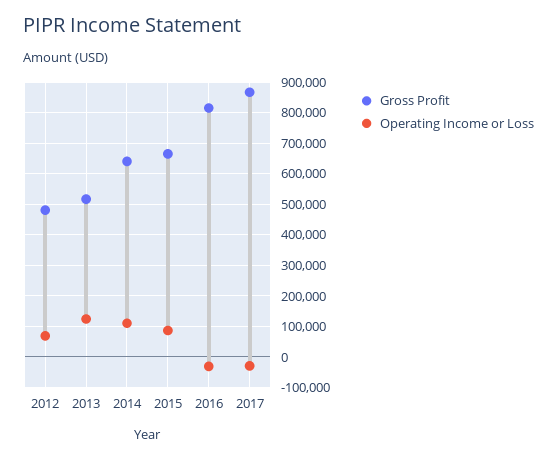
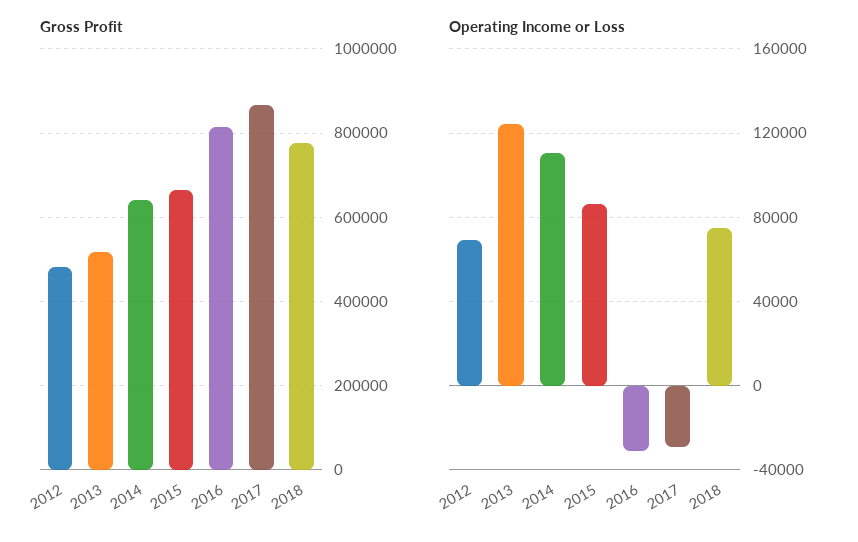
Gross Profit, 2018: none -> 780000
Operating Income or Loss, 2018: none -> 75000

